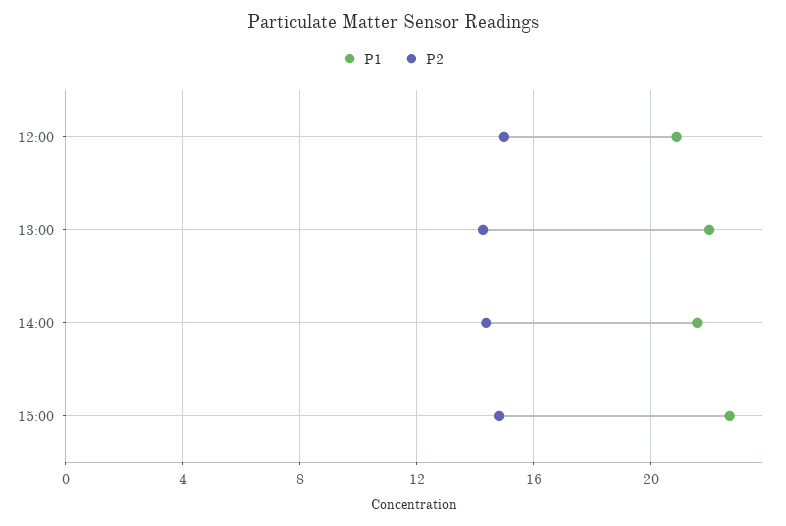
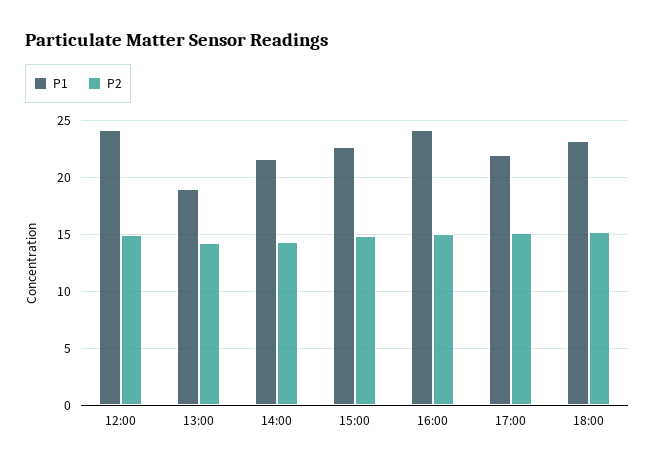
P1, 12:00: 21 -> 24
P1, 13:00: 22 -> 19
P1, 16:00: none -> 24
P2, 16:00: none -> 15
P1, 17:00: none -> 22
P2, 17:00: none -> 15
P1, 18:00: none -> 23
P2, 18:00: none -> 15

